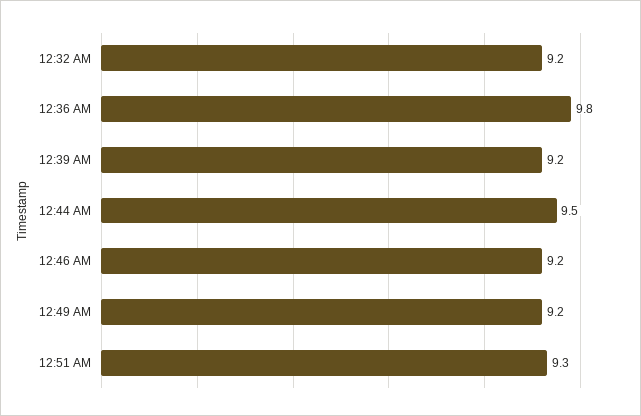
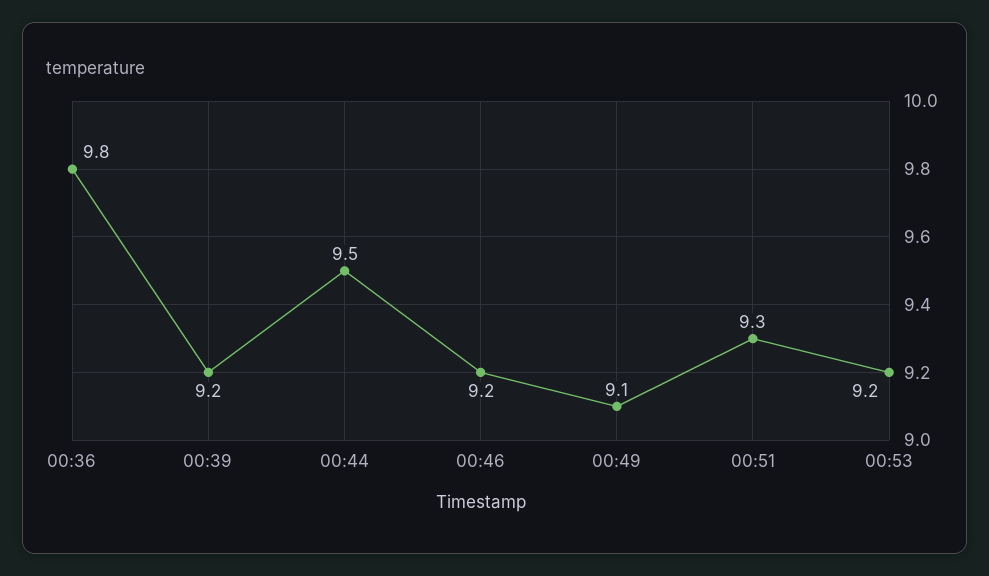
12:32 AM: 9.2 -> none
12:49 AM: 9.2 -> 9.1
00:53: none -> 9.2

